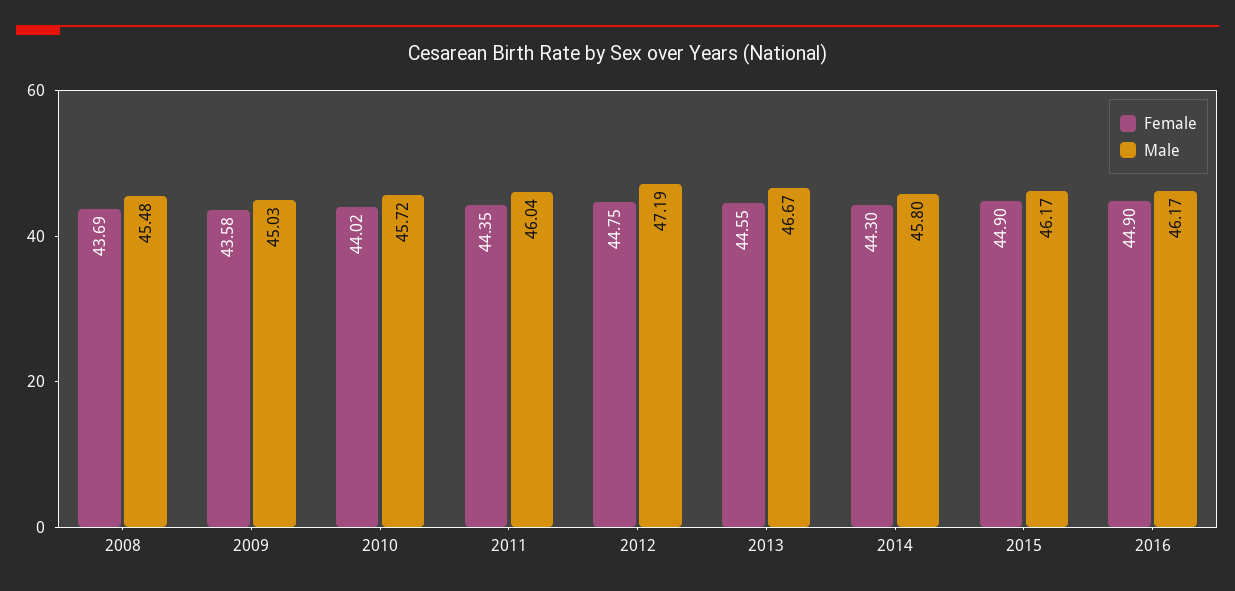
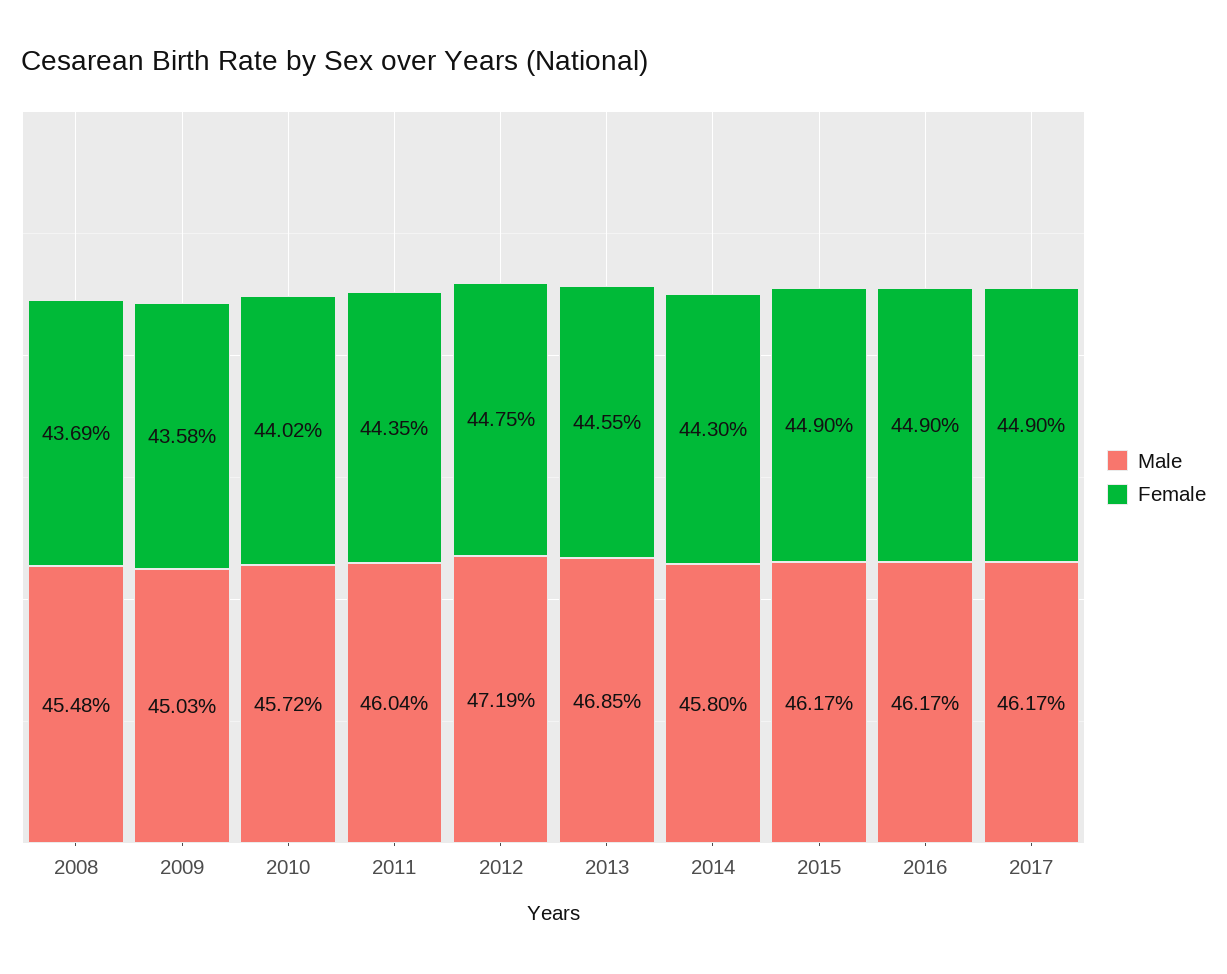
Male, 2013: 46.67 -> 46.85
Male, 2017: none -> 46.17
Female, 2017: none -> 44.9

